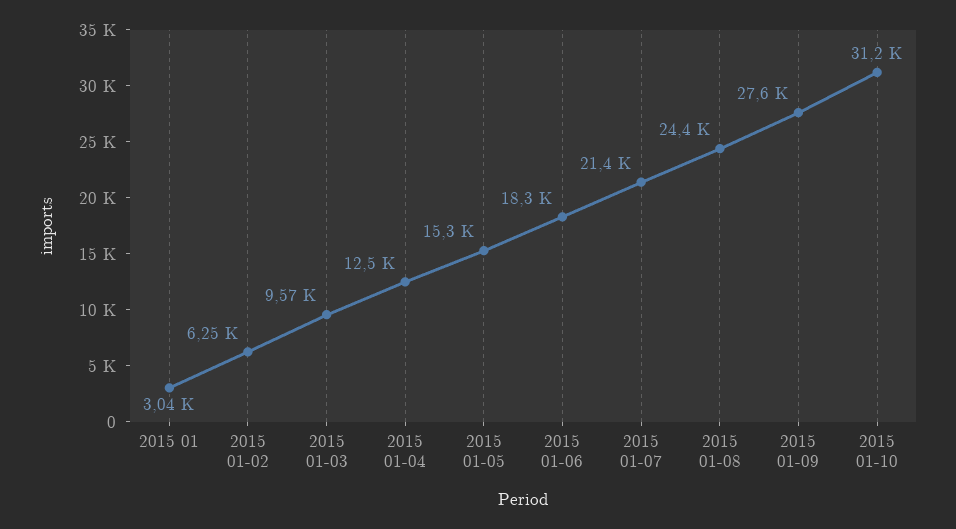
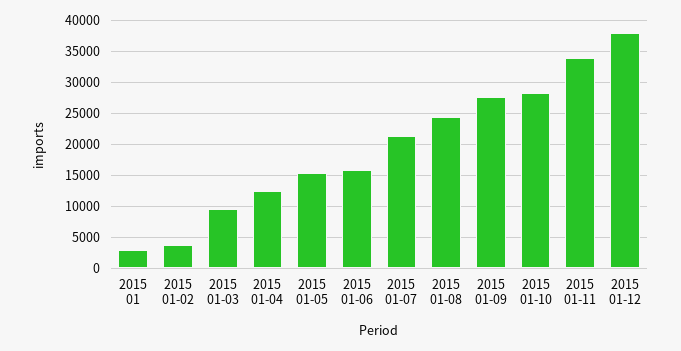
2015 01-02: 6250 -> 4000
2015 01-06: 18300 -> 16000
2015 01-10: 31200 -> 28000
2015 01-11: none -> 34000
2015 01-12: none -> 38000

